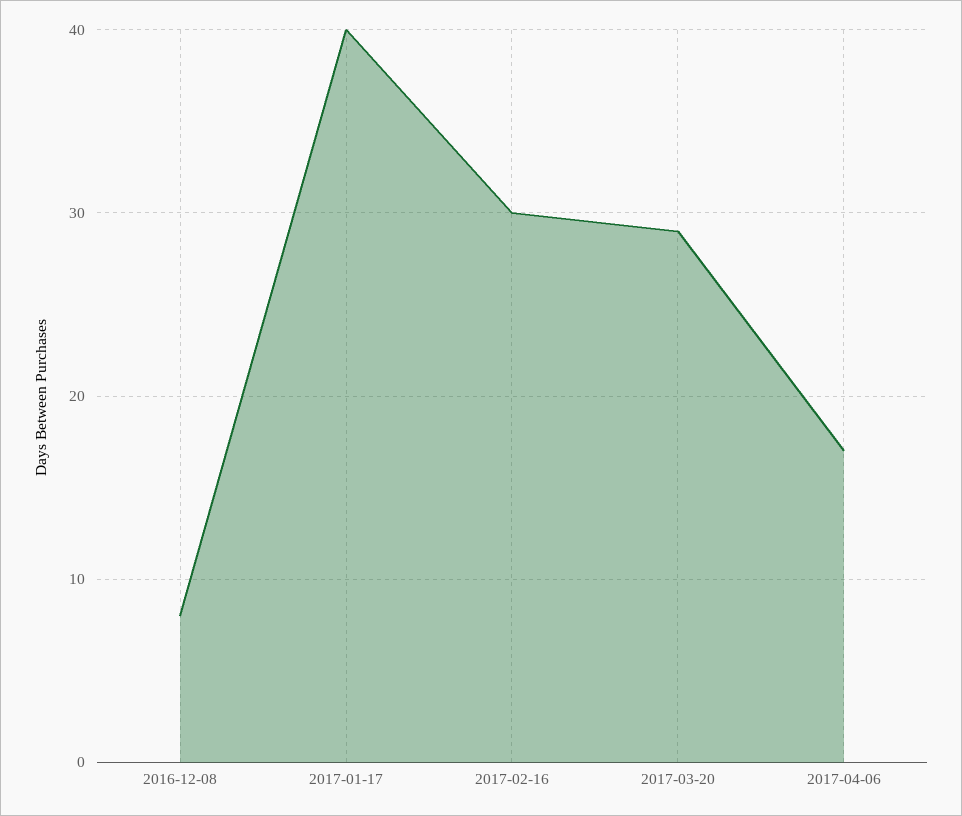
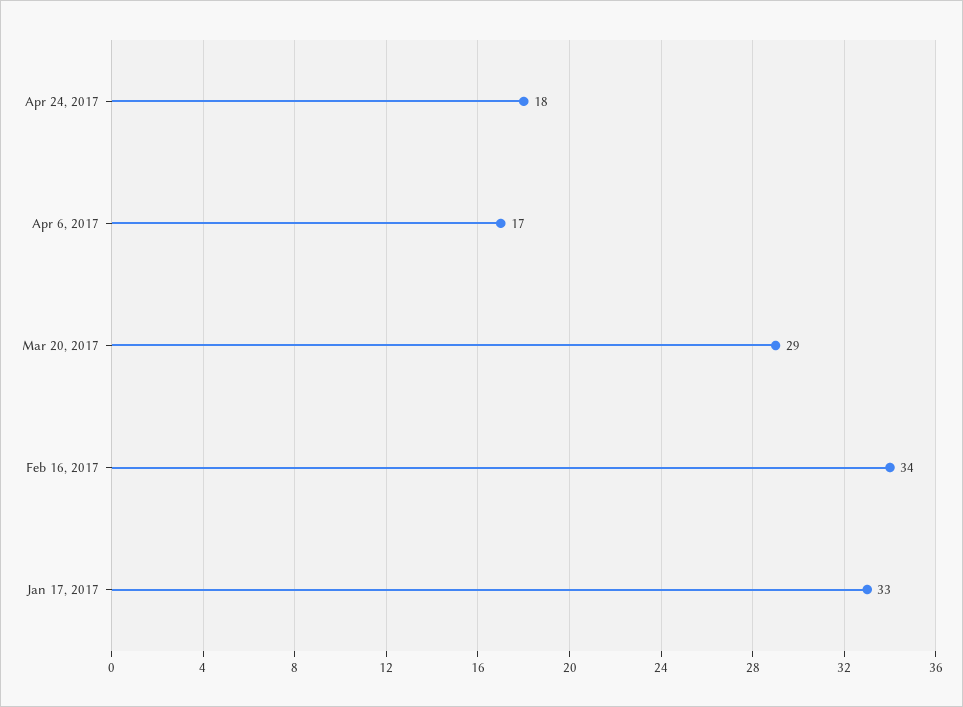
2016-12-08: 8 -> none
2017-01-17: 40 -> 33
2017-02-16: 30 -> 34
Apr 24, 2017: none -> 18

